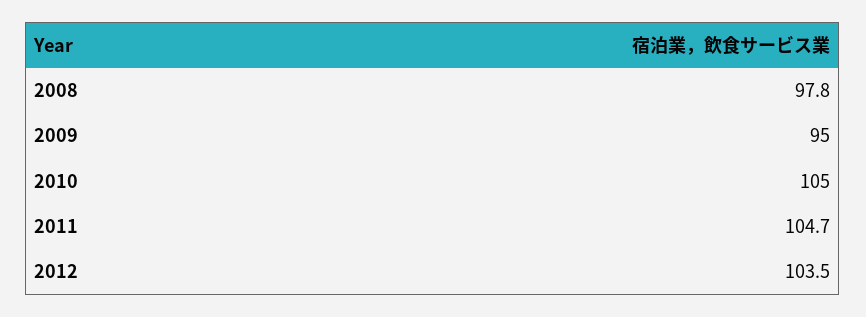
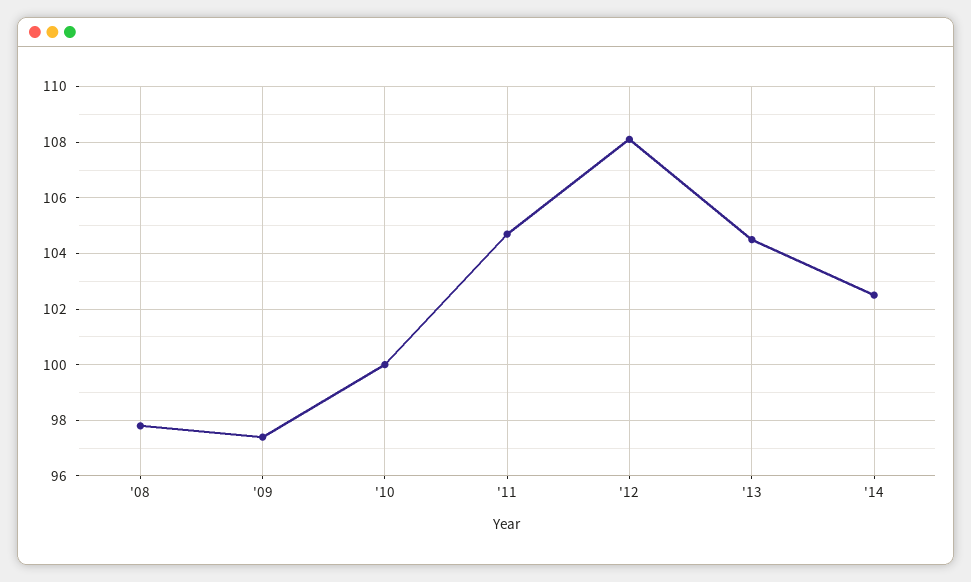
2009: 95 -> 97.5
2010: 105 -> 100
2012: 103.5 -> 108
'13: none -> 104.5
'14: none -> 102.5

